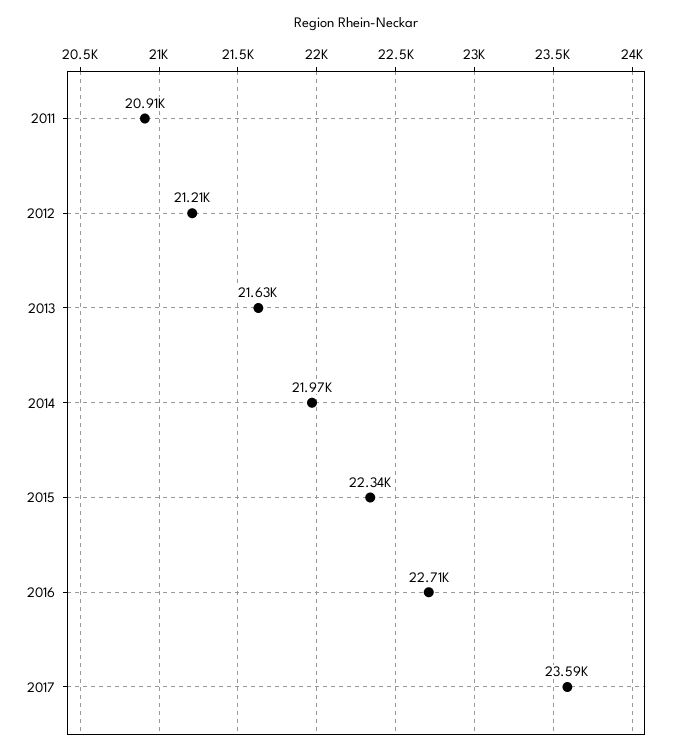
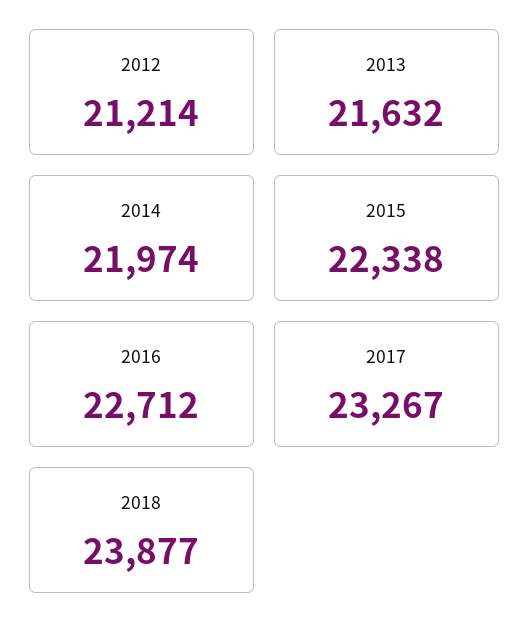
2011: 20910 -> none
2017: 23590 -> 23267
2018: none -> 23877

